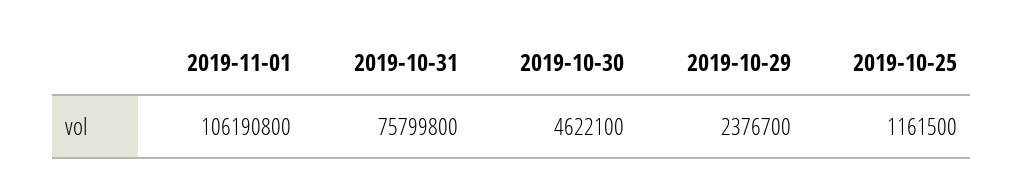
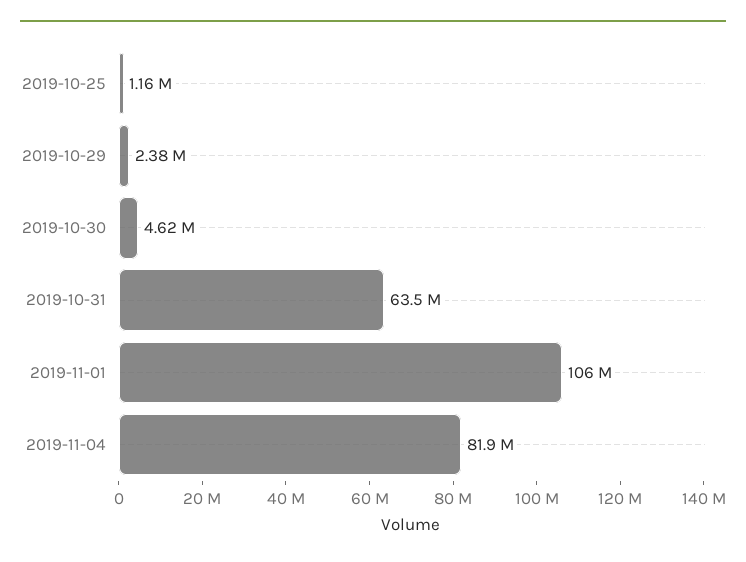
2019-10-31: 75799800 -> 63500000
2019-11-04: none -> 81900000

